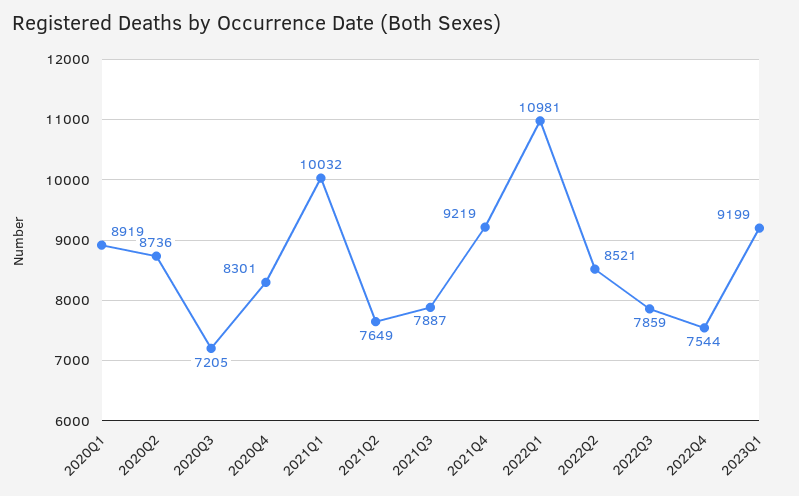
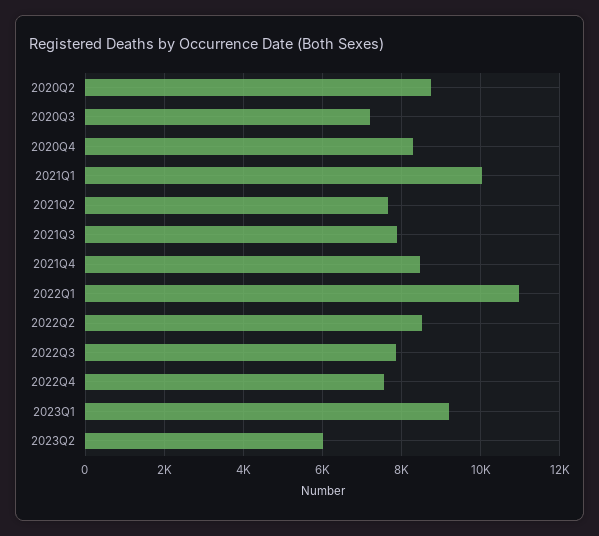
2020Q1: 8919 -> none
2021Q4: 9219 -> 8400
2023Q2: none -> 6000

